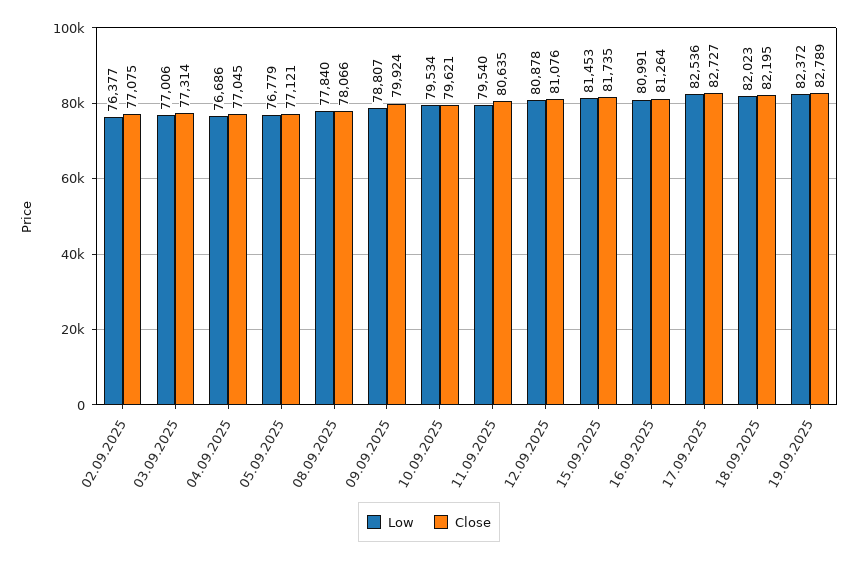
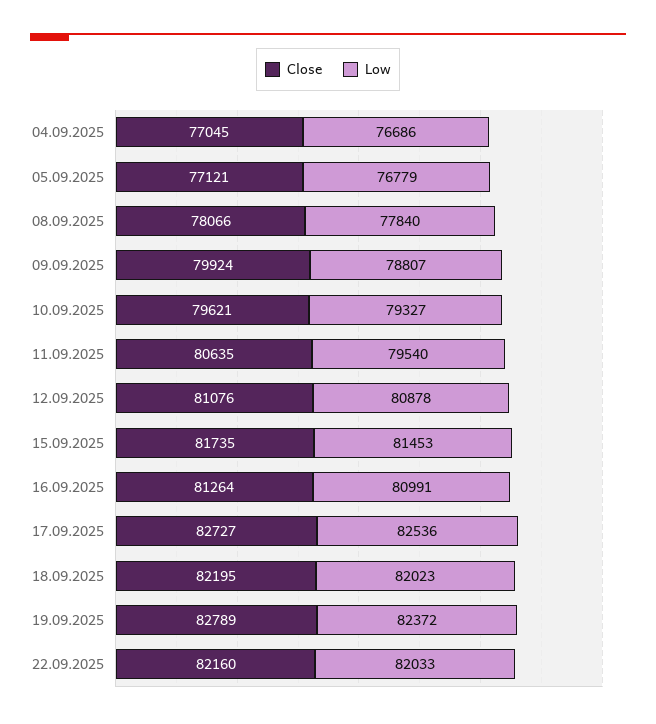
Low, 02.09.2025: 76377 -> none
Close, 02.09.2025: 77075 -> none
Low, 03.09.2025: 77006 -> none
Close, 03.09.2025: 77314 -> none
Low, 10.09.2025: 79534 -> 79327
Close, 22.09.2025: none -> 82160
Low, 22.09.2025: none -> 82033

